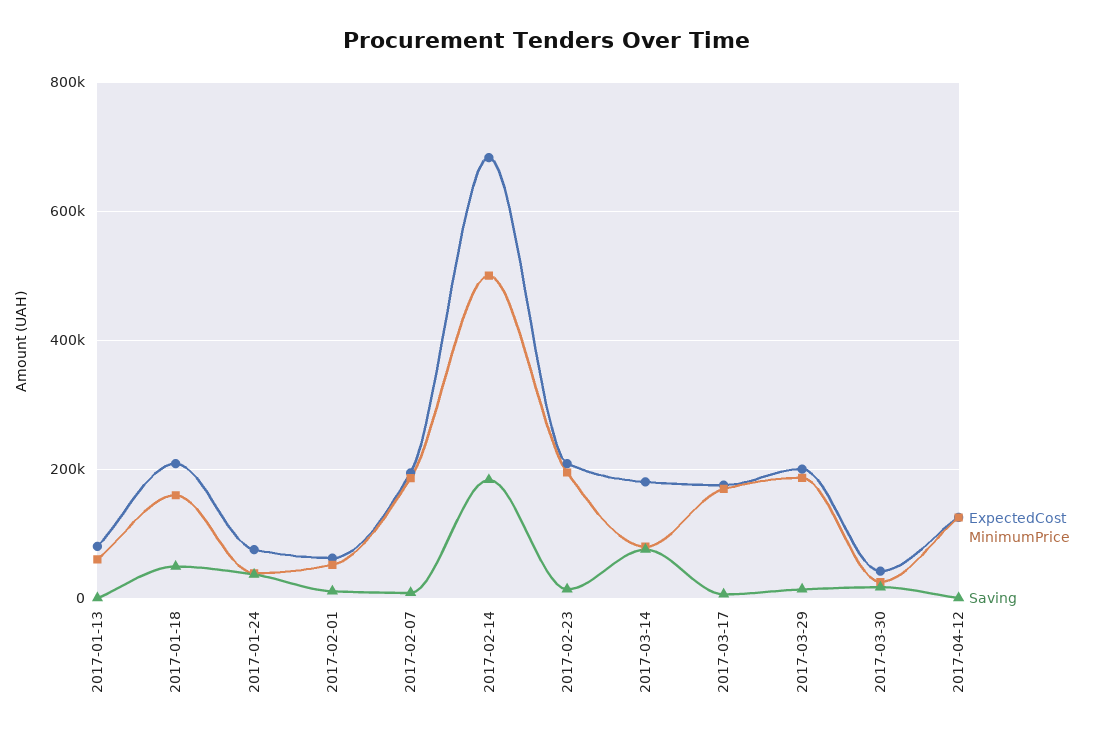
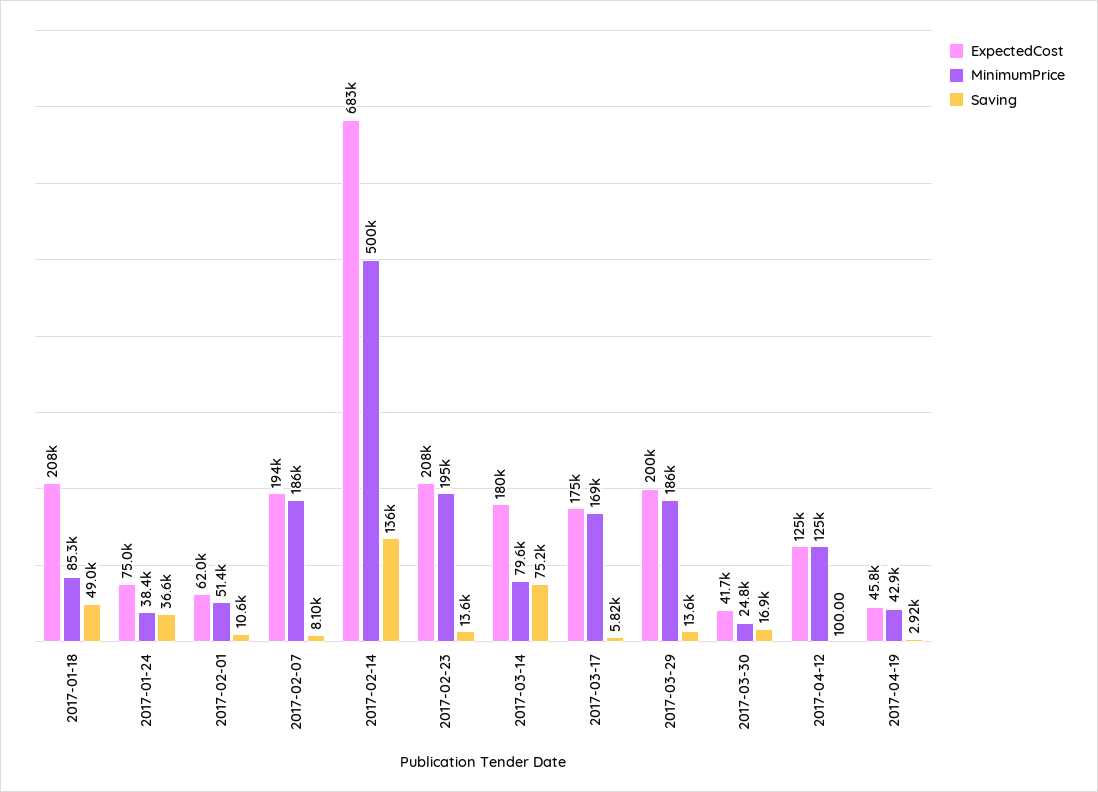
ExpectedCost, 2017-01-13: 80000 -> none
MinimumPrice, 2017-01-13: 60000 -> none
Saving, 2017-01-13: 0 -> none
MinimumPrice, 2017-01-18: 160000 -> 85300
Saving, 2017-02-14: 180000 -> 136000
ExpectedCost, 2017-04-19: none -> 45800
MinimumPrice, 2017-04-19: none -> 42900
Saving, 2017-04-19: none -> 2920

